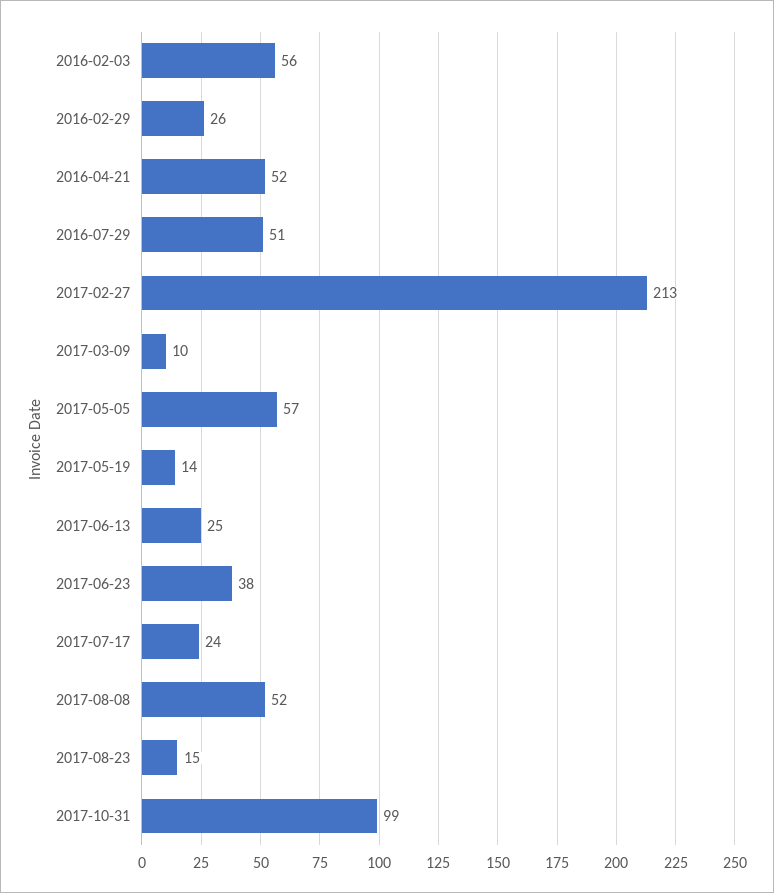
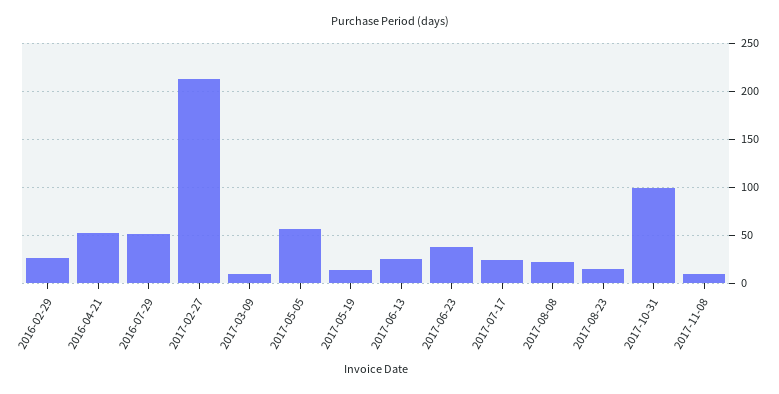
2016-02-03: 56 -> none
2017-08-08: 52 -> 20
2017-11-08: none -> 10

